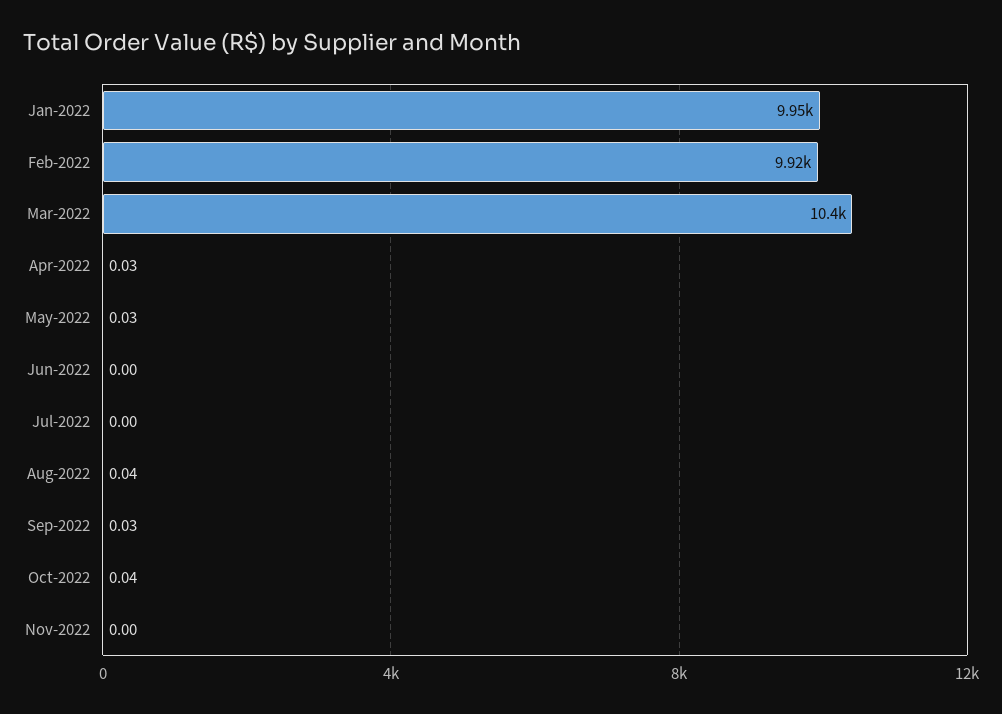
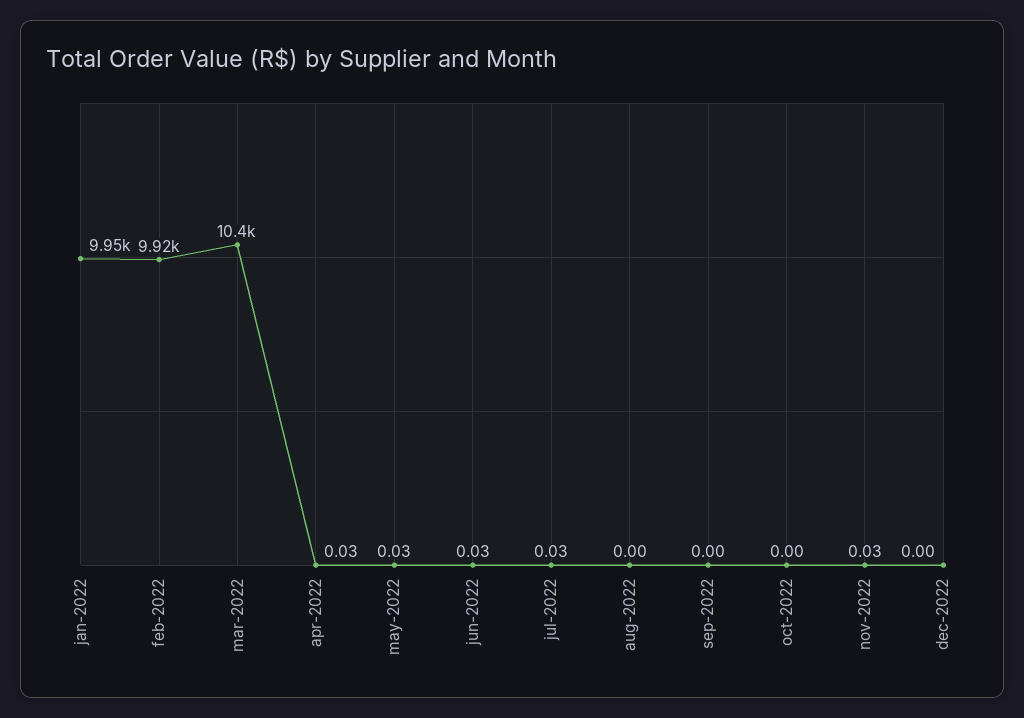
Jun-2022: 0 -> 0.03
Jul-2022: 0 -> 0.03
Aug-2022: 0.04 -> 0
Sep-2022: 0.03 -> 0
Oct-2022: 0.04 -> 0
Nov-2022: 0 -> 0.03
dec-2022: none -> 0

